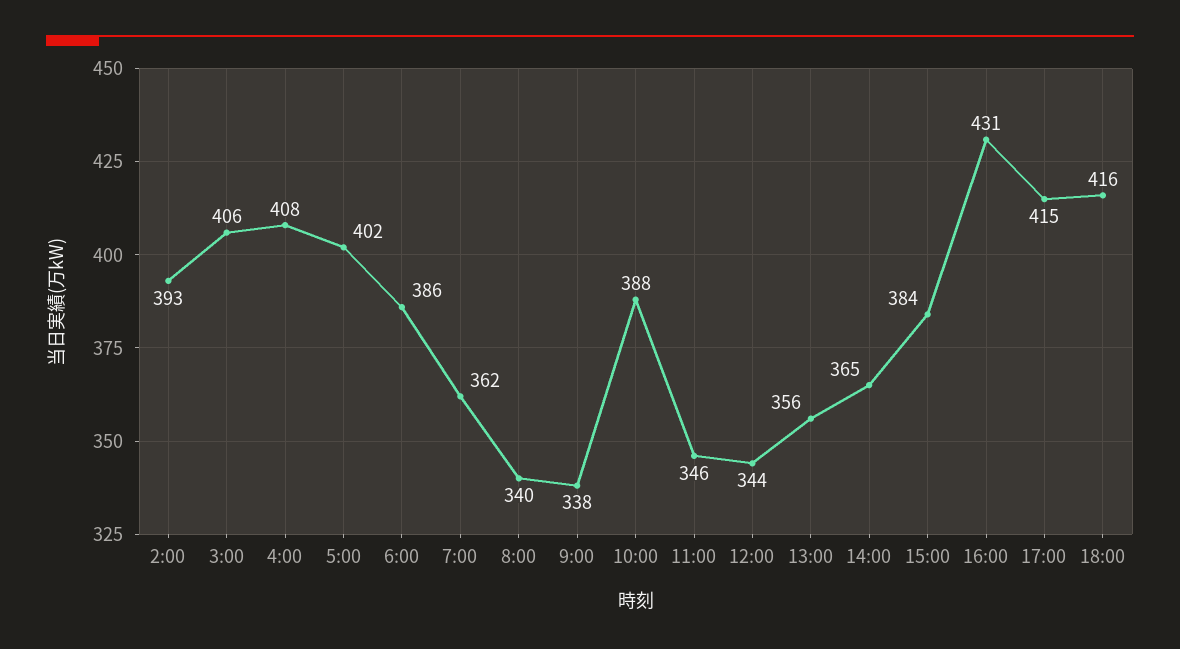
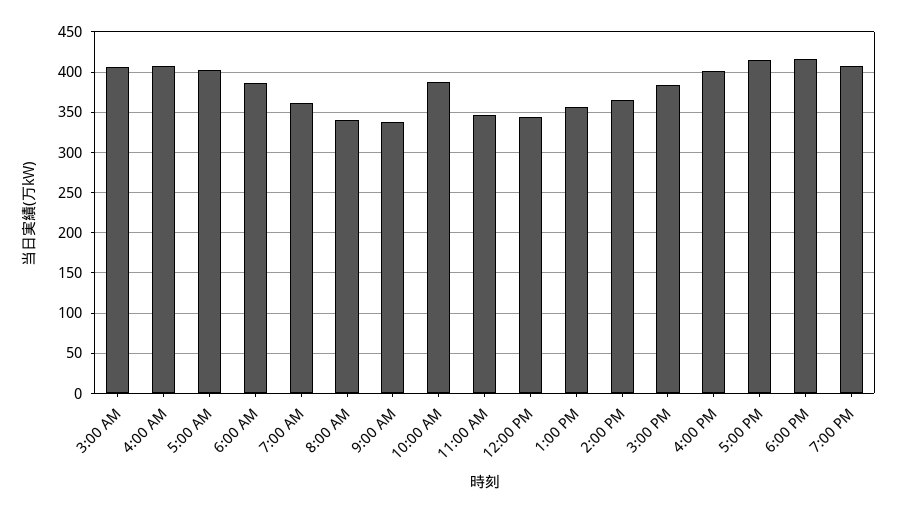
2:00: 393 -> none
16:00: 431 -> 400
7:00 PM: none -> 410

